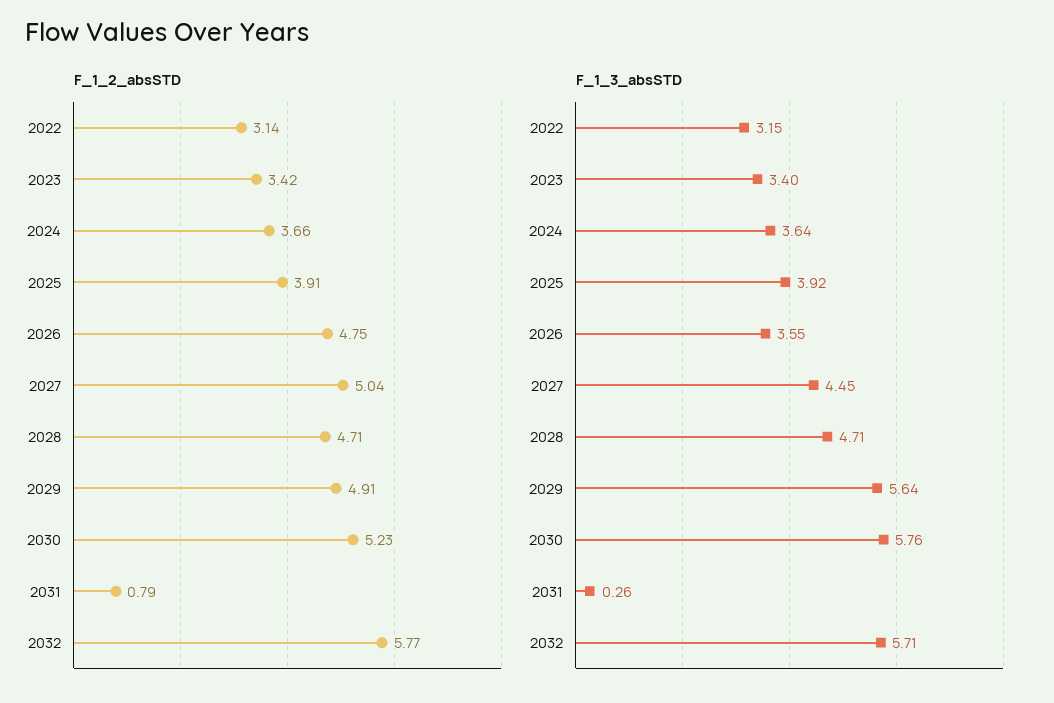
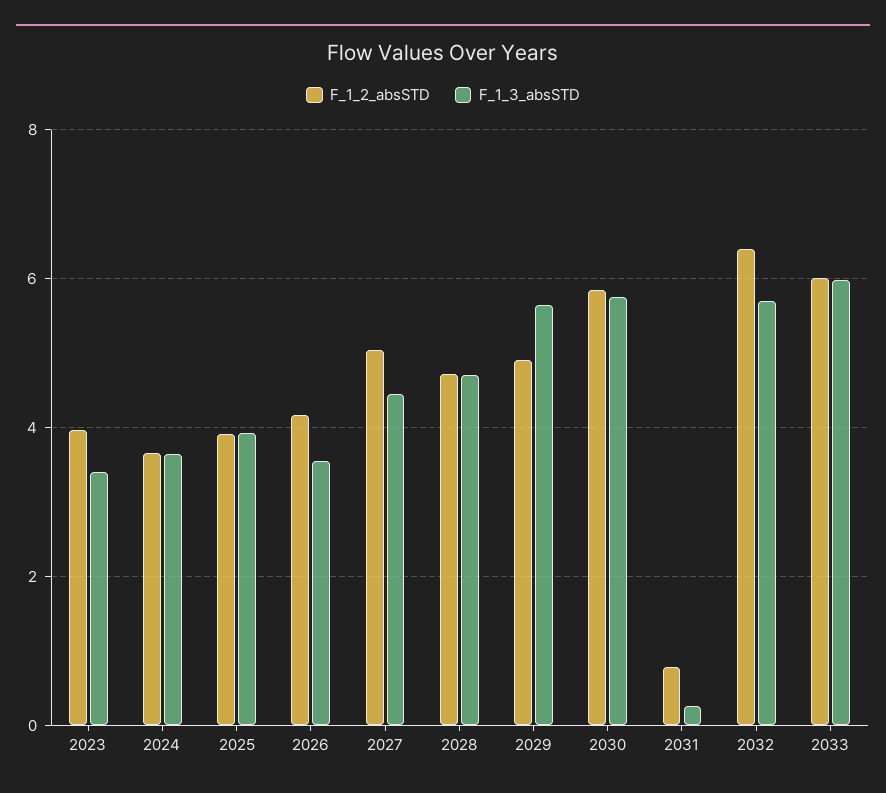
F_1_2_absSTD, 2022: 3.14 -> none
F_1_2_absSTD, 2023: 3.42 -> 4
F_1_2_absSTD, 2026: 4.75 -> 4.2
F_1_2_absSTD, 2030: 5.23 -> 5.8
F_1_2_absSTD, 2032: 5.77 -> 6.4
F_1_3_absSTD, 2022: 3.15 -> none
F_1_2_absSTD, 2033: none -> 6
F_1_3_absSTD, 2033: none -> 6

